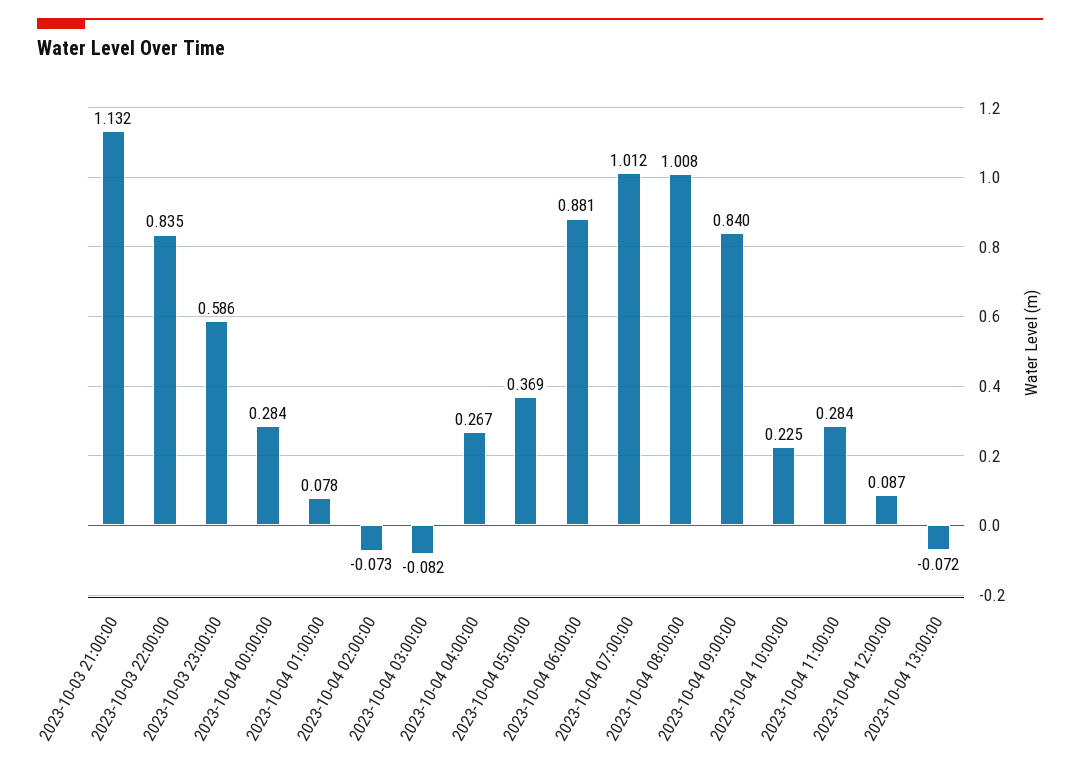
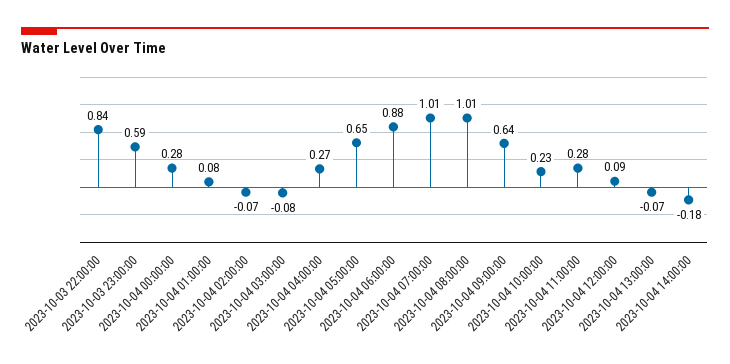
2023-10-03 21:00:00: 1.132 -> none
2023-10-04 05:00:00: 0.369 -> 0.65
2023-10-04 09:00:00: 0.84 -> 0.64
2023-10-04 14:00:00: none -> -0.18

